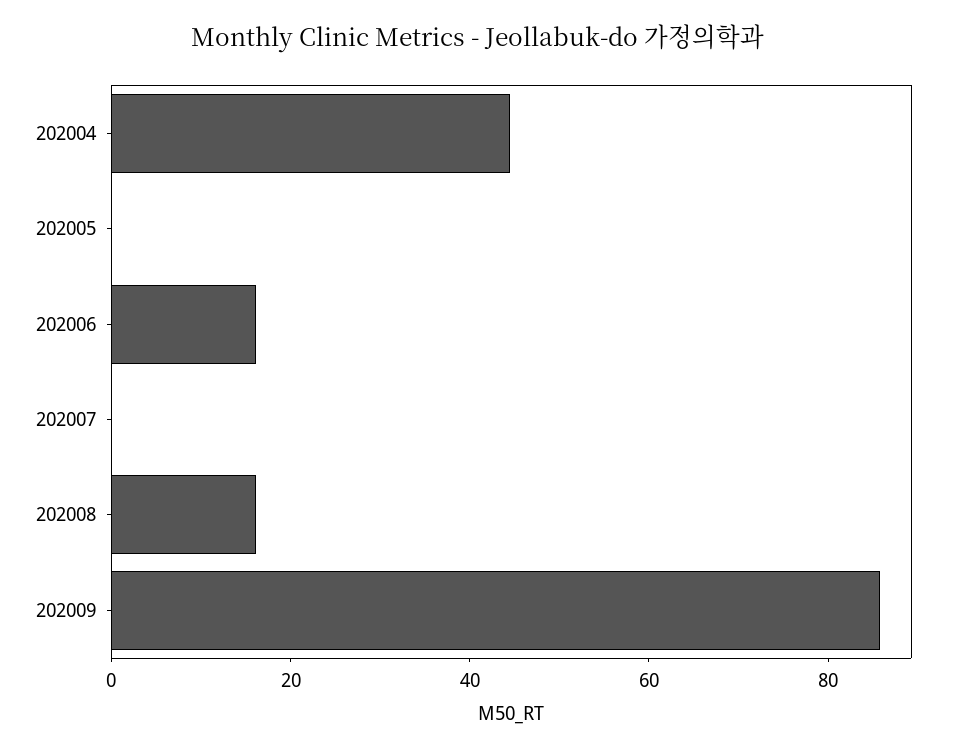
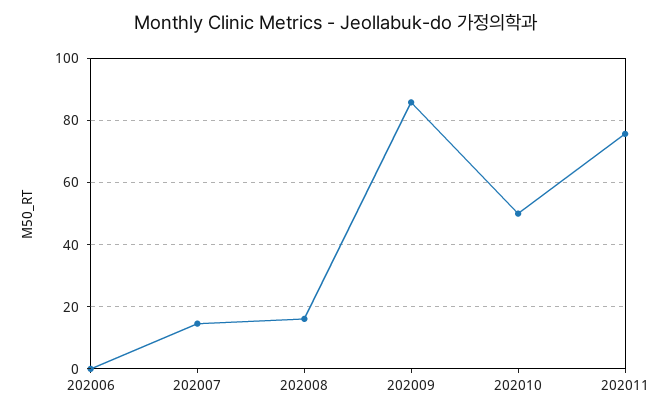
202004: 45 -> none
202005: 0 -> none
202006: 15 -> 0
202007: 0 -> 14
202010: none -> 50
202011: none -> 76

